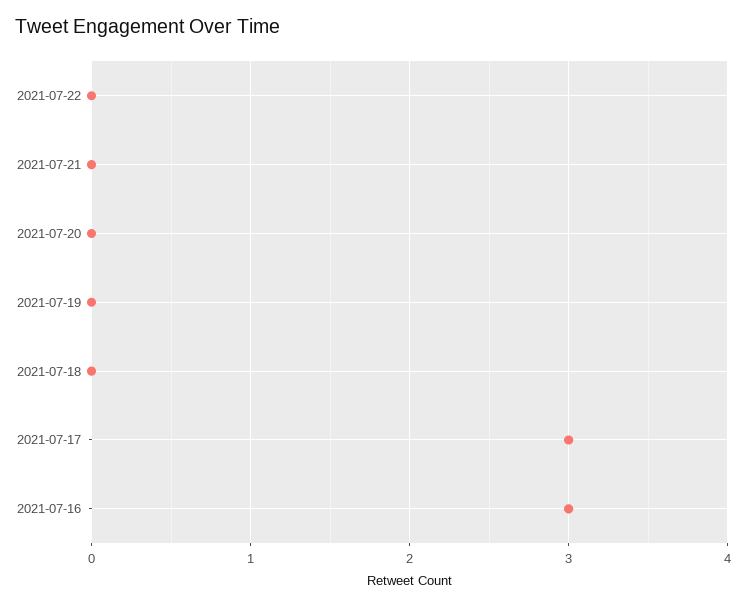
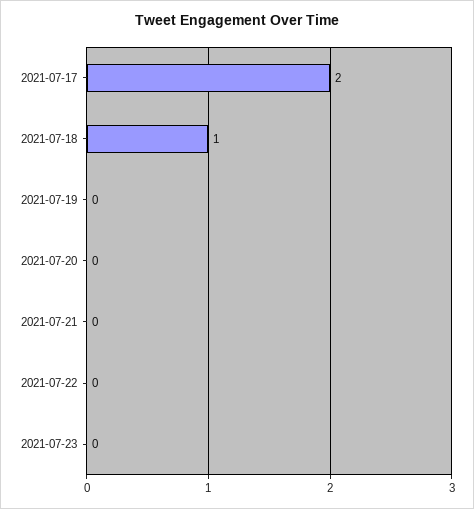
2021-07-18: 0 -> 1
2021-07-17: 3 -> 2
2021-07-16: 3 -> none
2021-07-23: none -> 0

